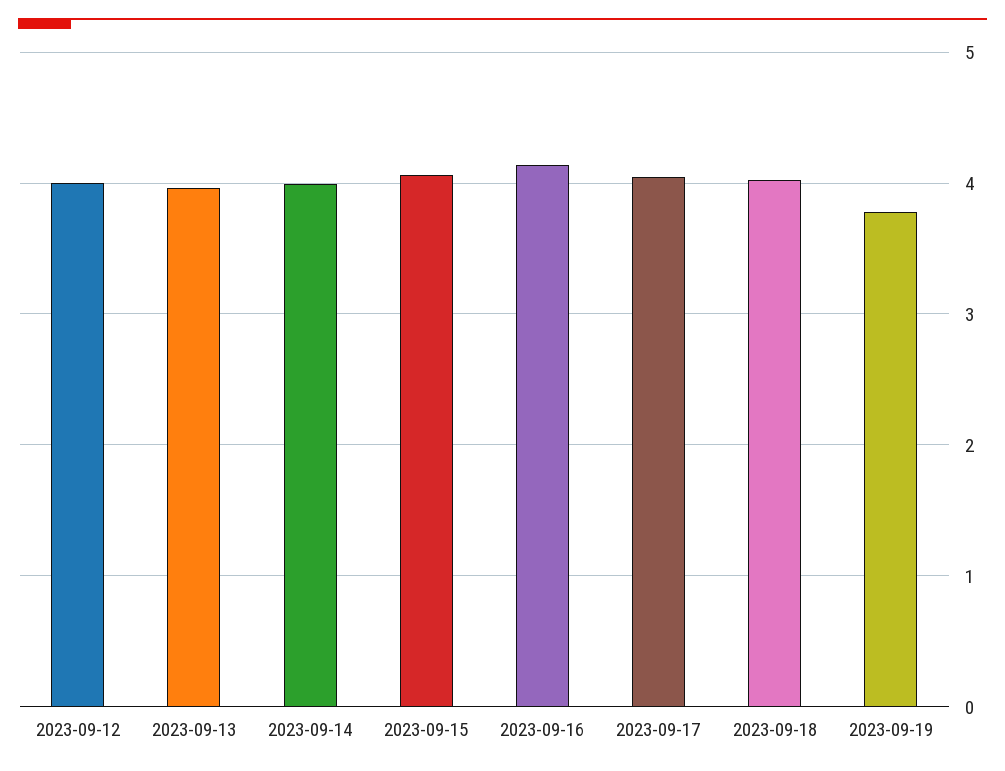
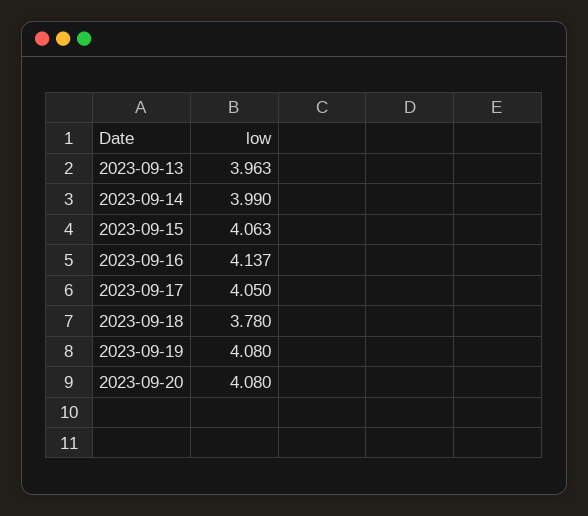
2023-09-12: 4 -> none
2023-09-18: 4 -> 3.78
2023-09-19: 3.8 -> 4.08
2023-09-20: none -> 4.08

